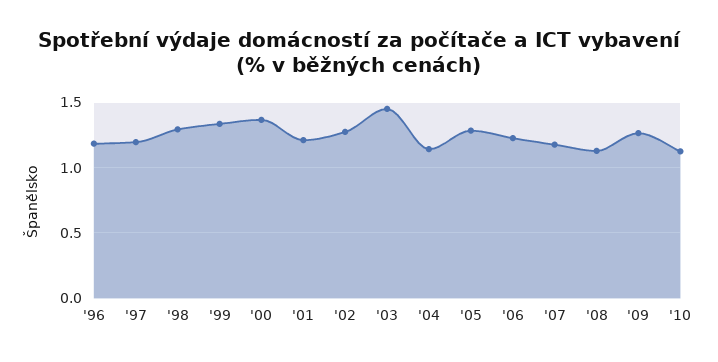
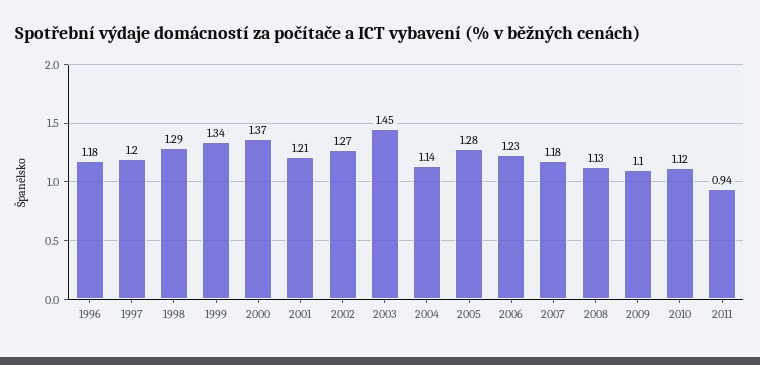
'09: 1.25 -> 1.1
2011: none -> 0.94

